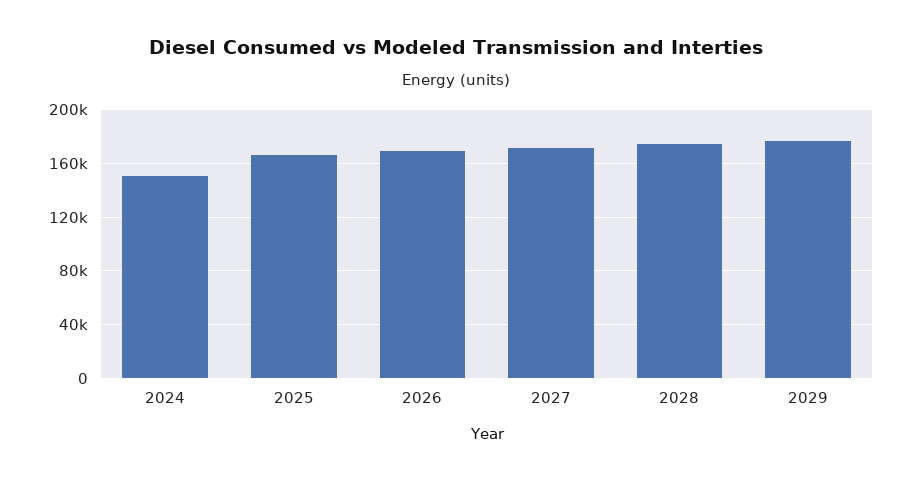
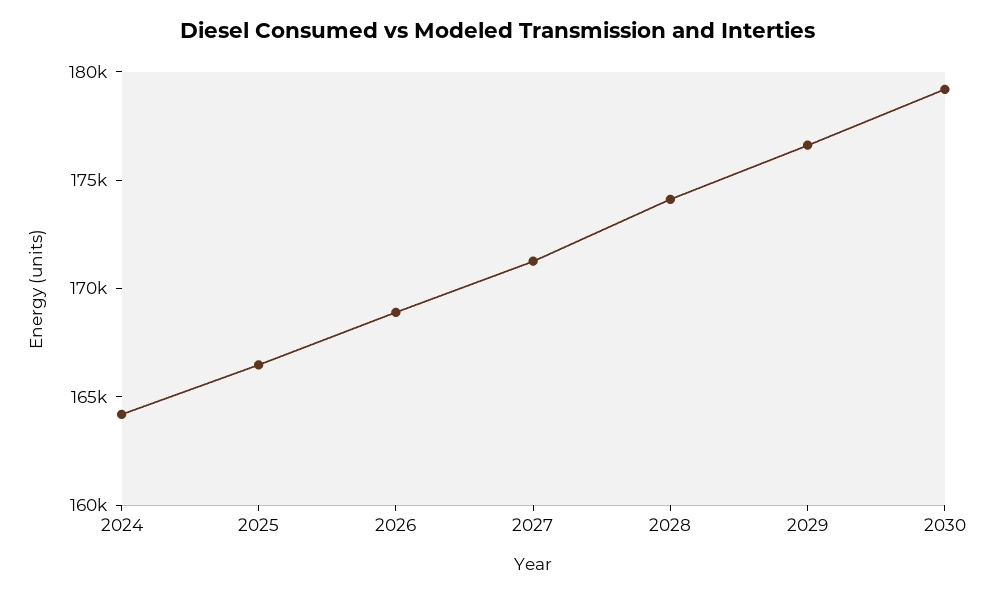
2024: 150000 -> 164000
2030: none -> 179000

